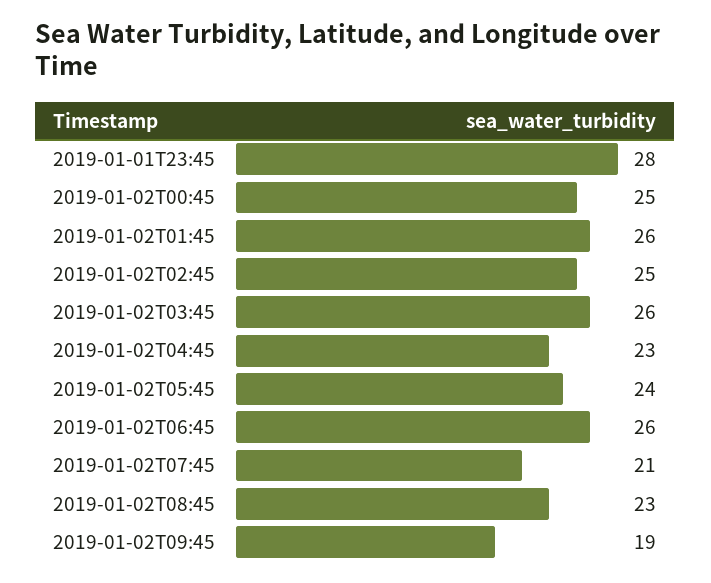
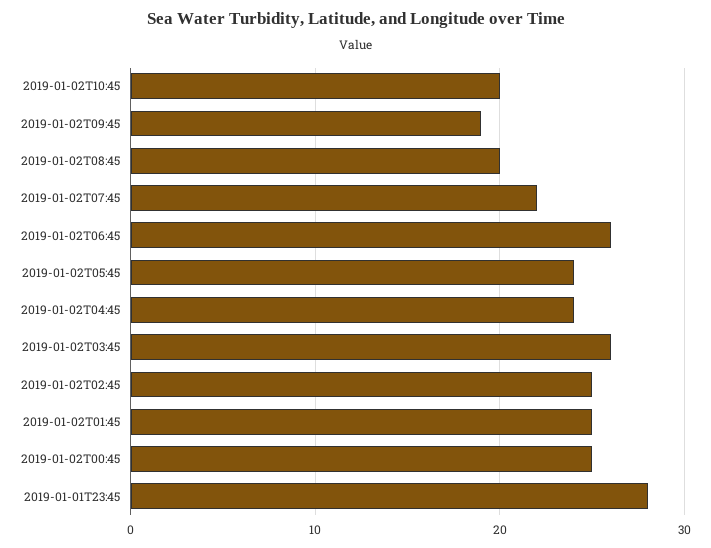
2019-01-02T01:45: 26 -> 25
2019-01-02T04:45: 23 -> 24
2019-01-02T07:45: 21 -> 22
2019-01-02T08:45: 23 -> 20
2019-01-02T10:45: none -> 20

